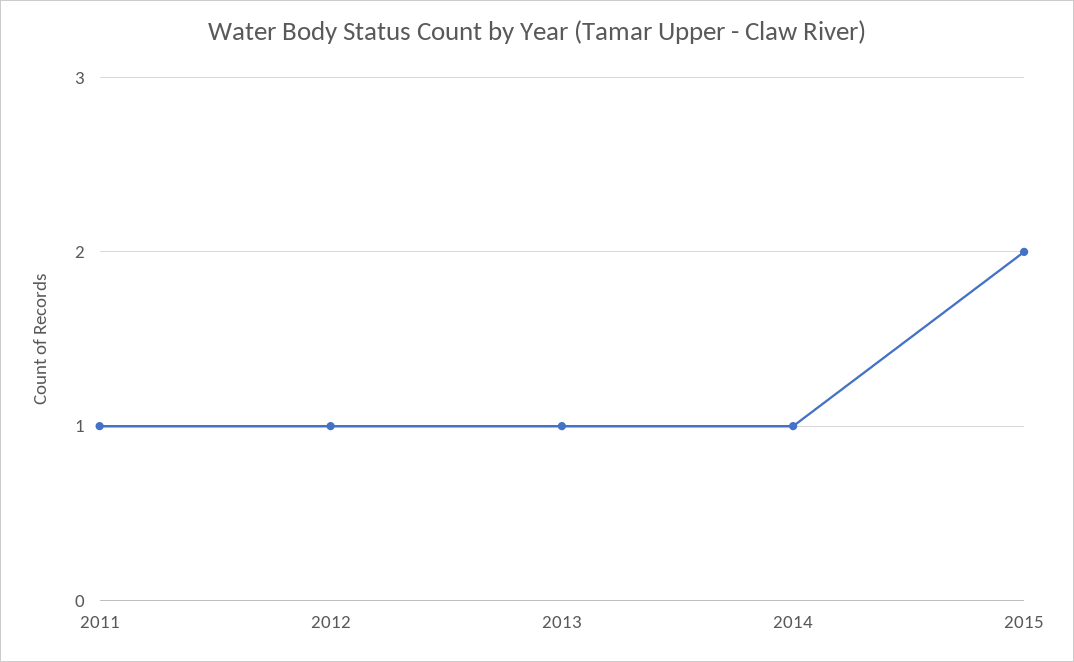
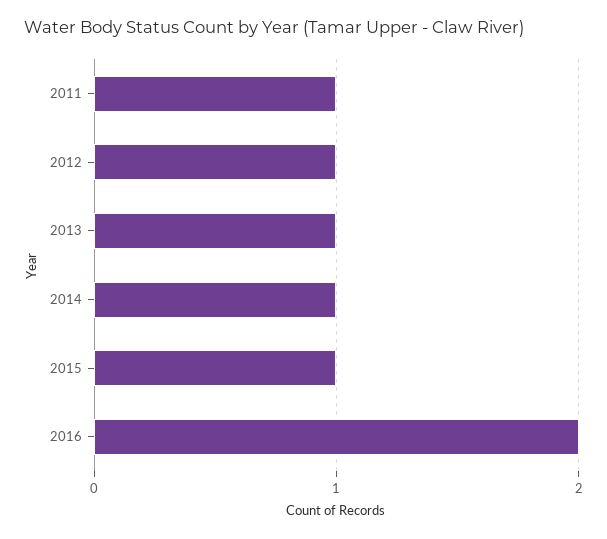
2015: 2 -> 1
2016: none -> 2

